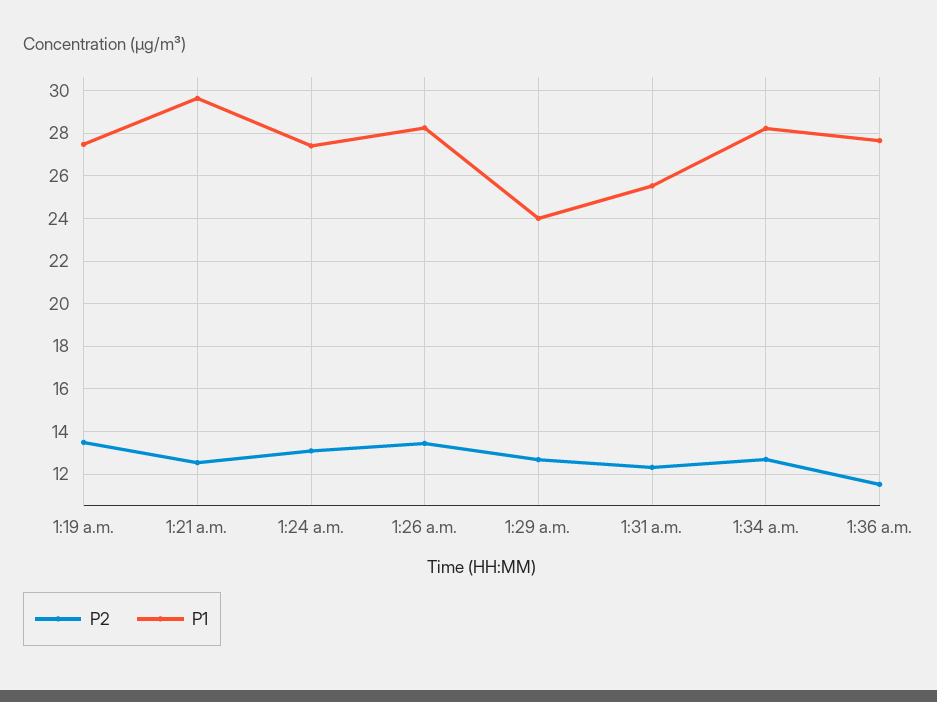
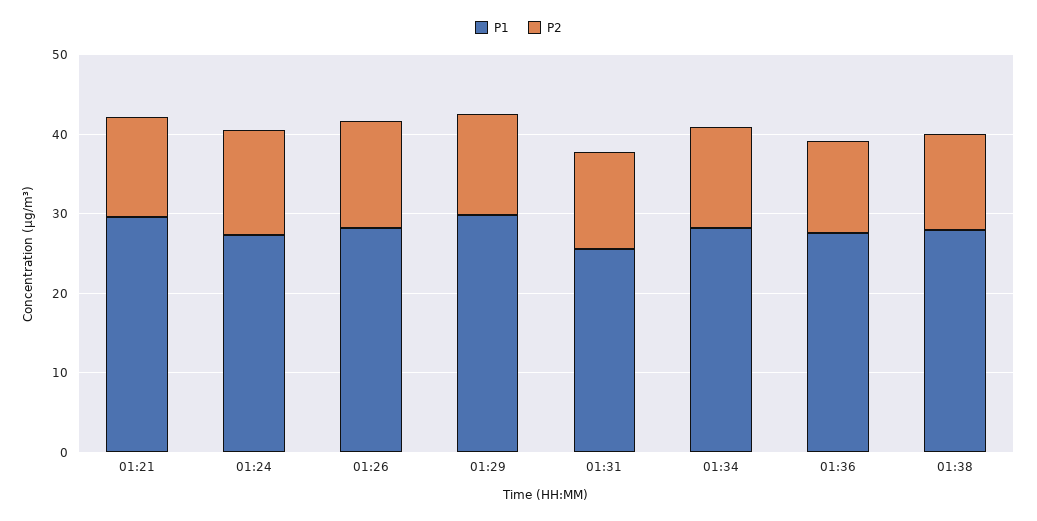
P2, 1:19 a.m.: 13.5 -> none
P1, 1:19 a.m.: 27.5 -> none
P1, 1:29 a.m.: 24 -> 30
P1, 01:38: none -> 28
P2, 01:38: none -> 12

